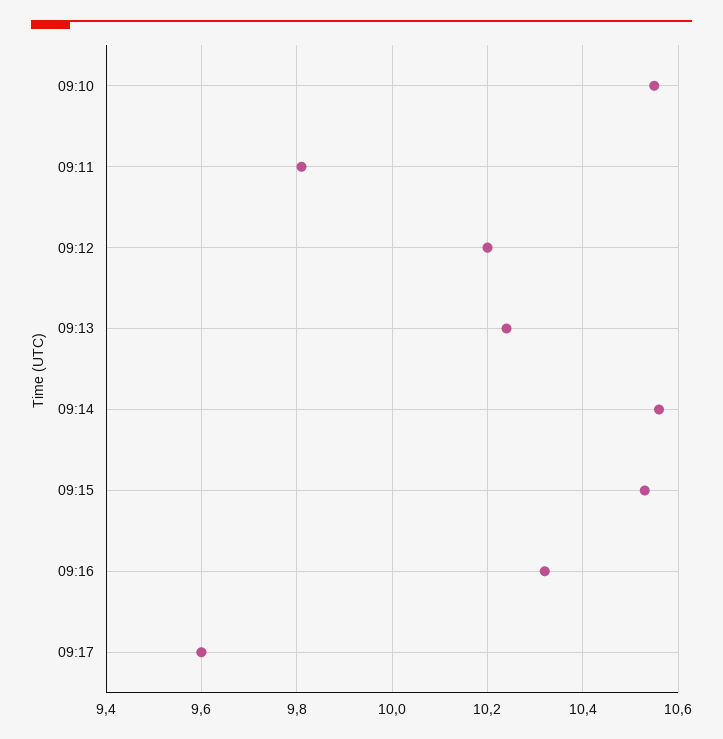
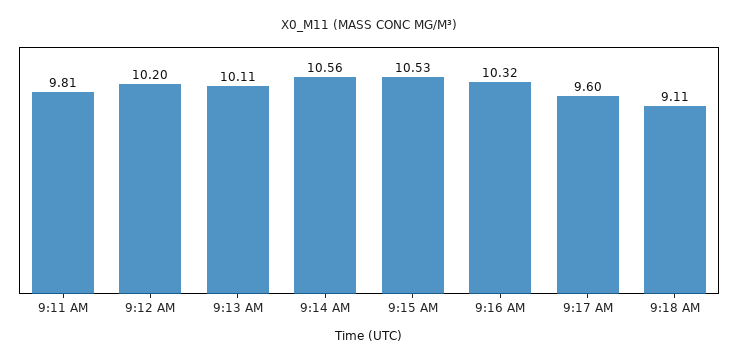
09:10: 10.55 -> none
09:13: 10.25 -> 10.11
9:18 AM: none -> 9.11

